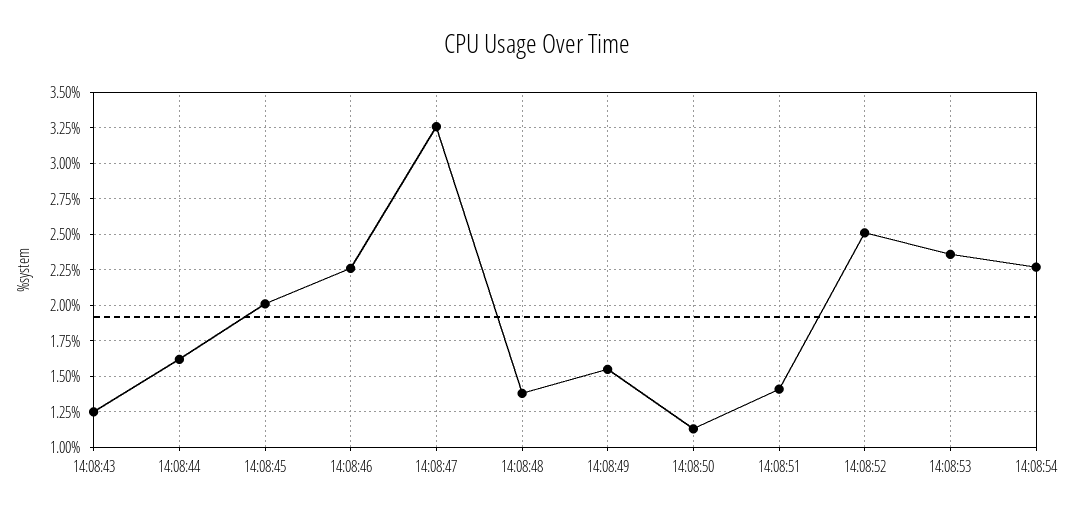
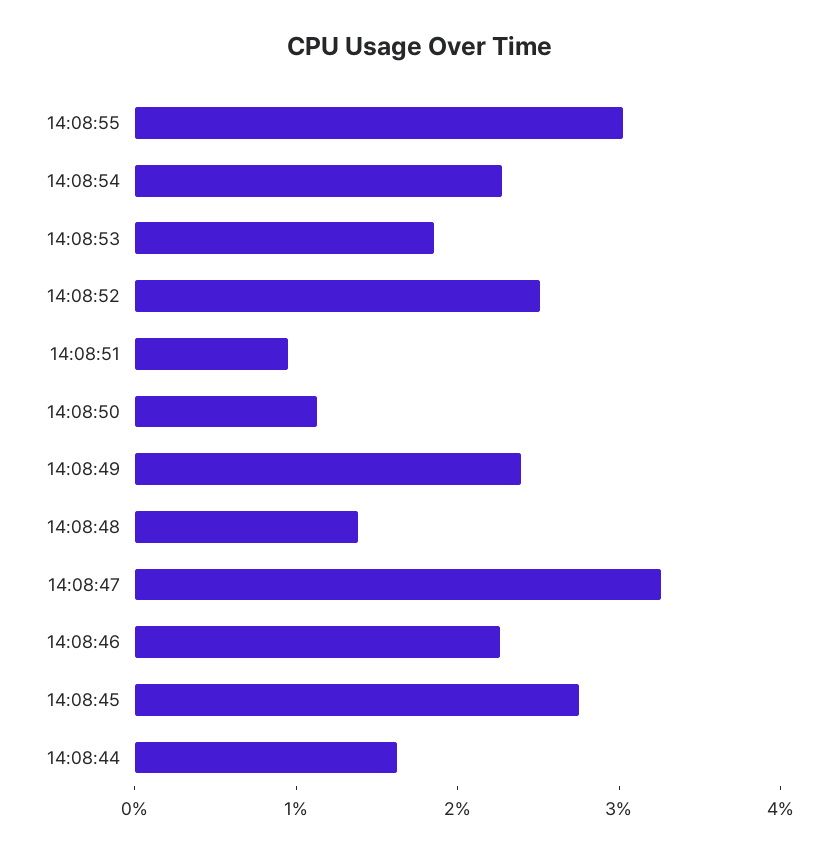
14:08:43: 1.25 -> none
14:08:45: 2 -> 2.8
14:08:49: 1.55 -> 2.4
14:08:51: 1.4 -> 1
14:08:53: 2.35 -> 1.8
14:08:55: none -> 3

